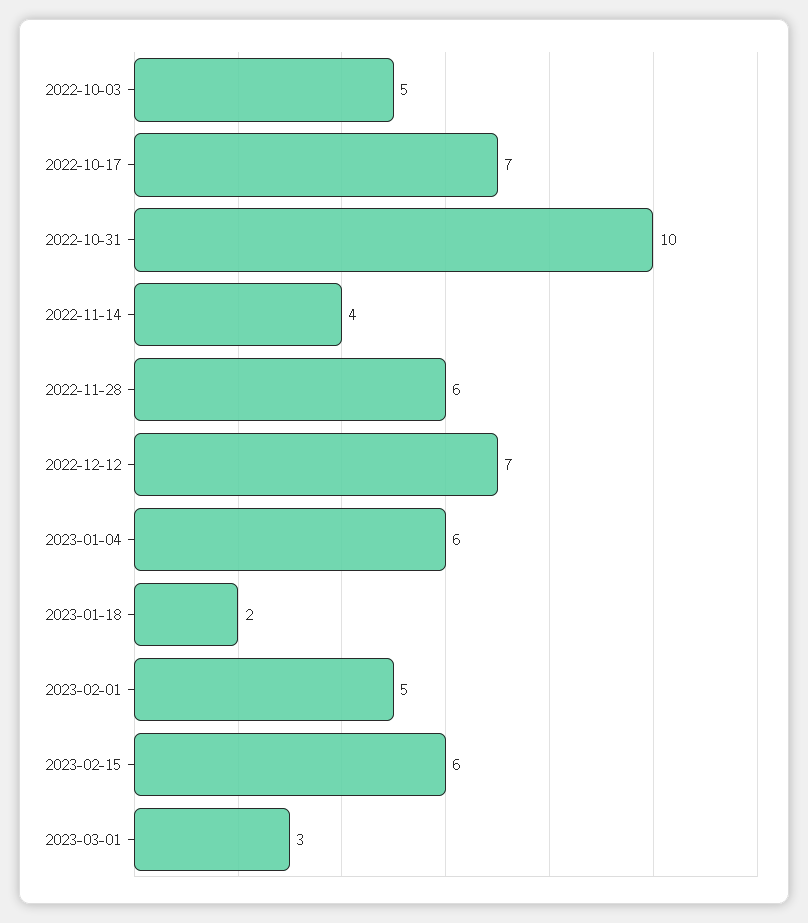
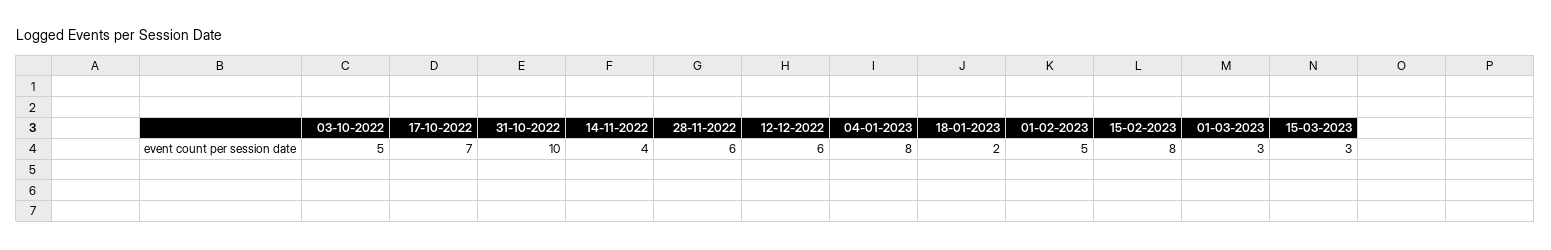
2022-12-12: 7 -> 6
2023-01-04: 6 -> 8
2023-02-15: 6 -> 8
15-03-2023: none -> 3

